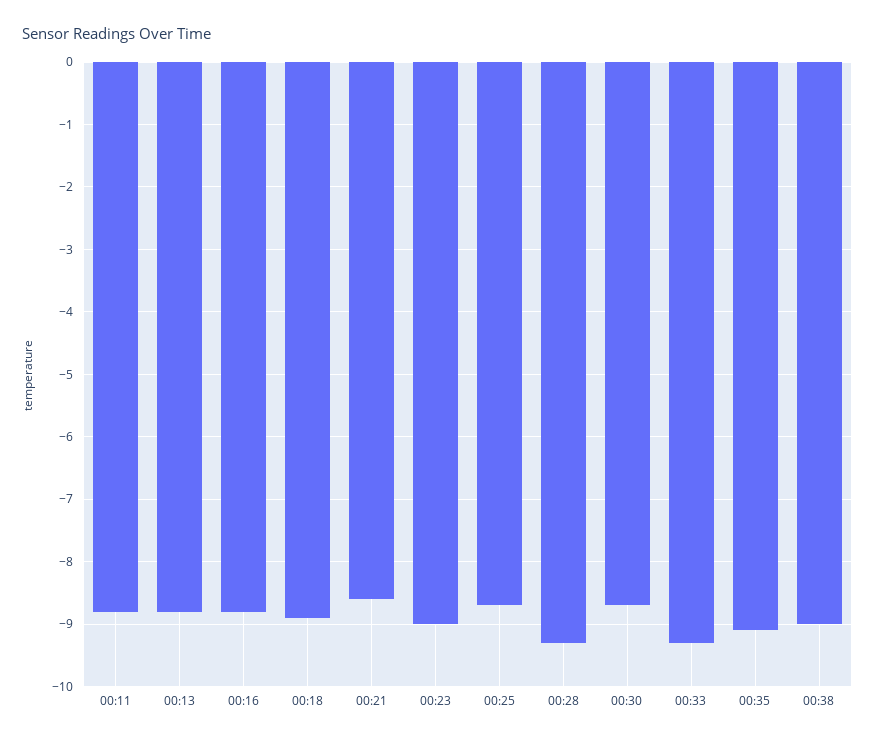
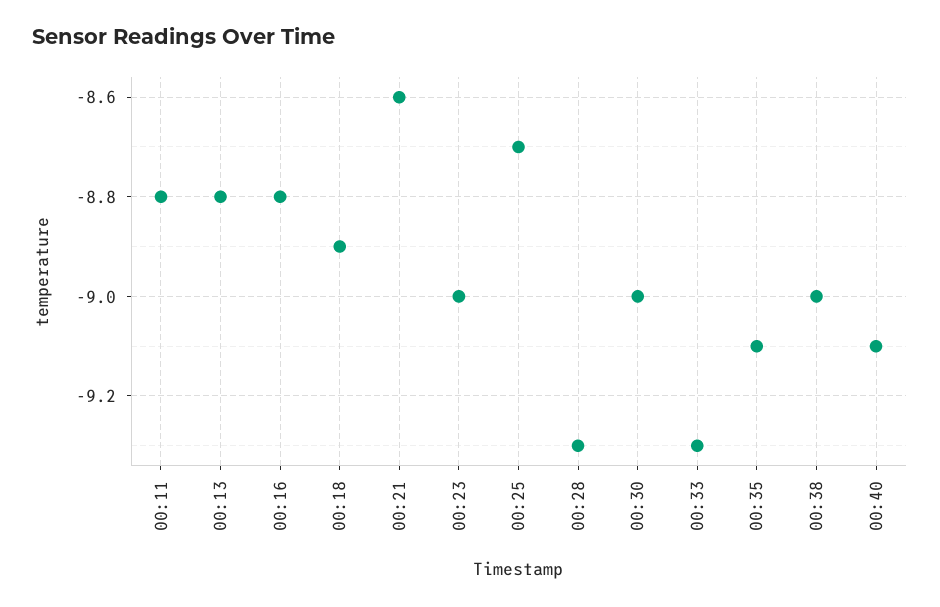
00:30: -8.7 -> -9
00:40: none -> -9.1

